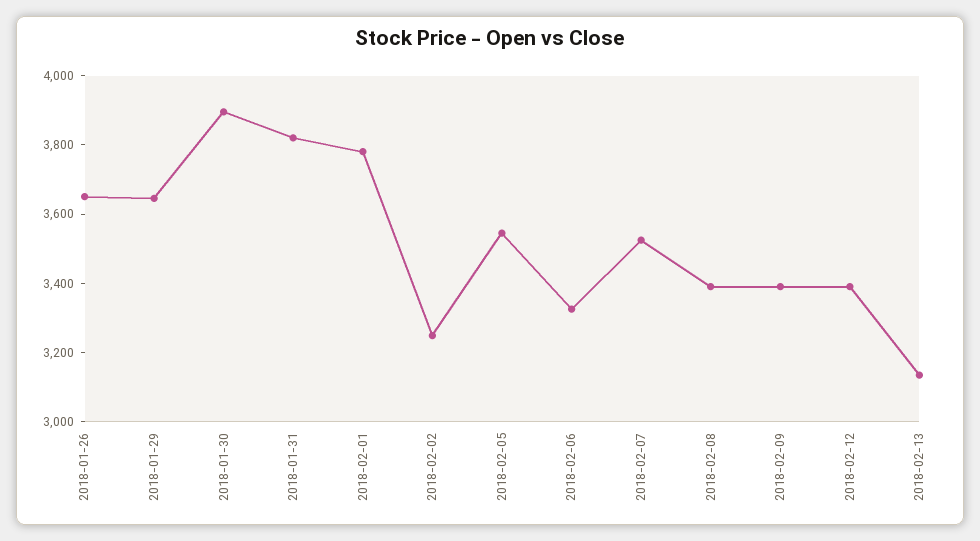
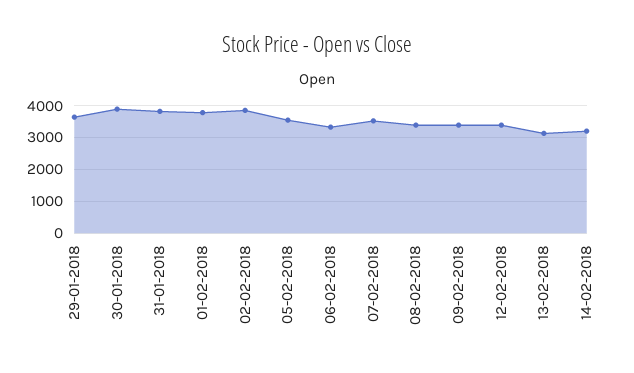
2018-01-26: 3650 -> none
2018-02-02: 3250 -> 3800
14-02-2018: none -> 3200

